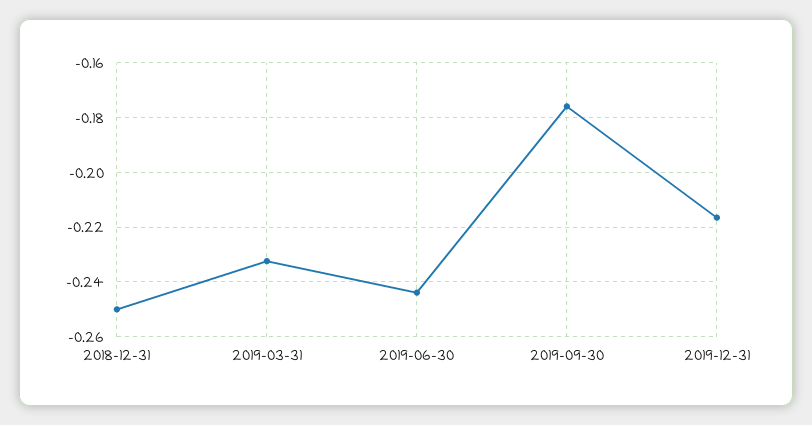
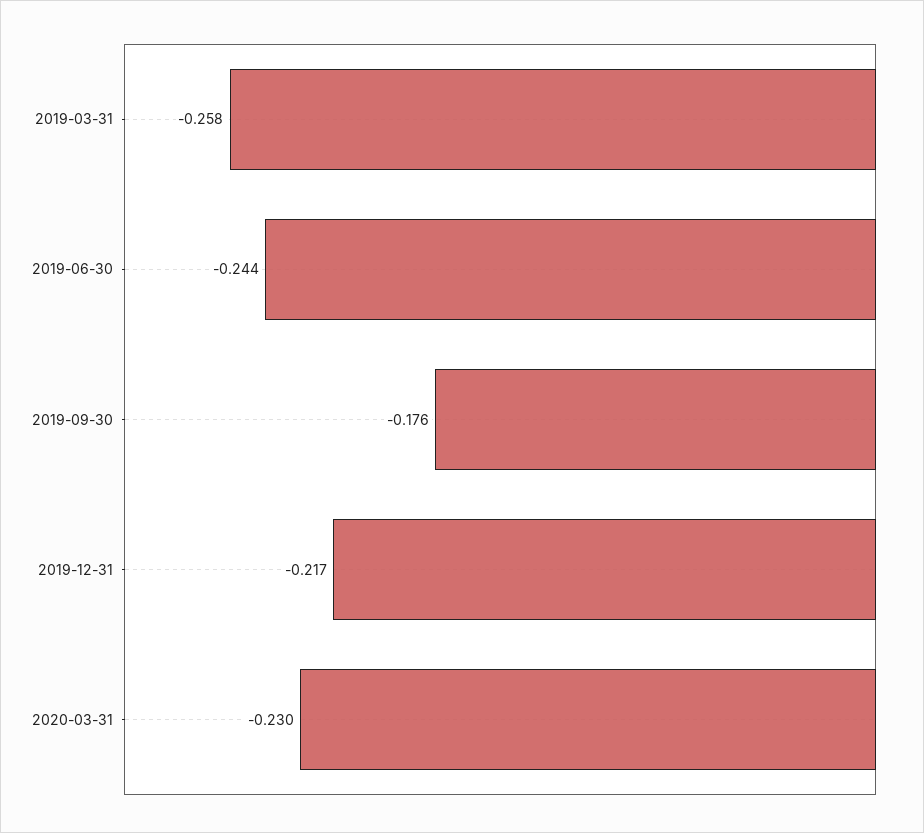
2018-12-31: -0.25 -> none
2019-03-31: -0.2325 -> -0.258
2020-03-31: none -> -0.23

